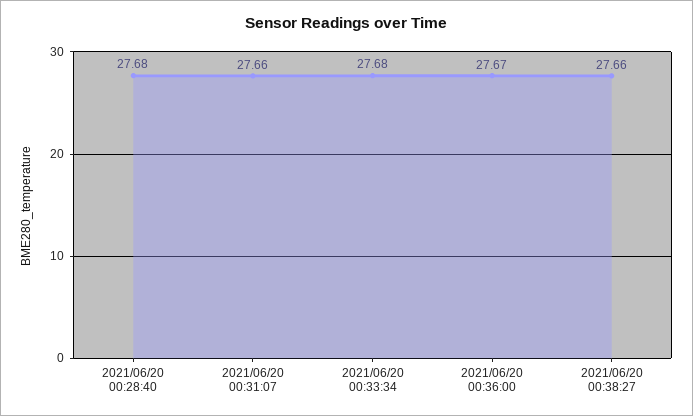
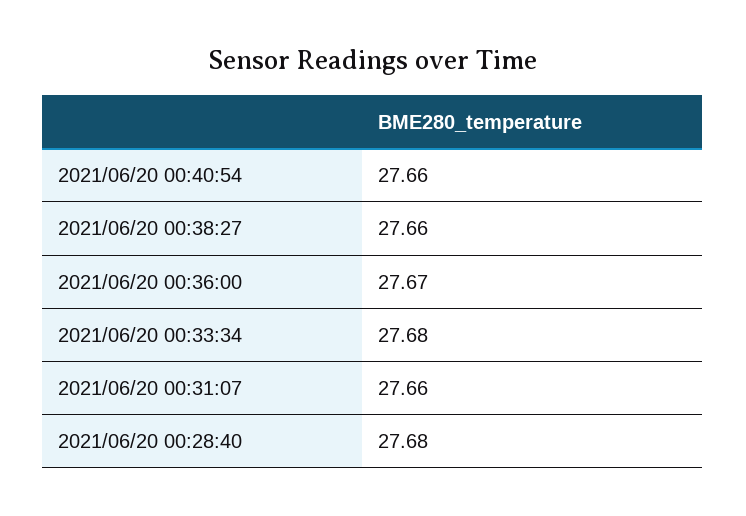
2021/06/20 00:40:54: none -> 27.66

